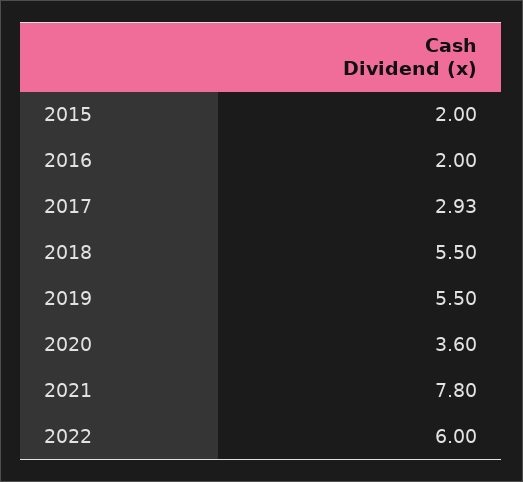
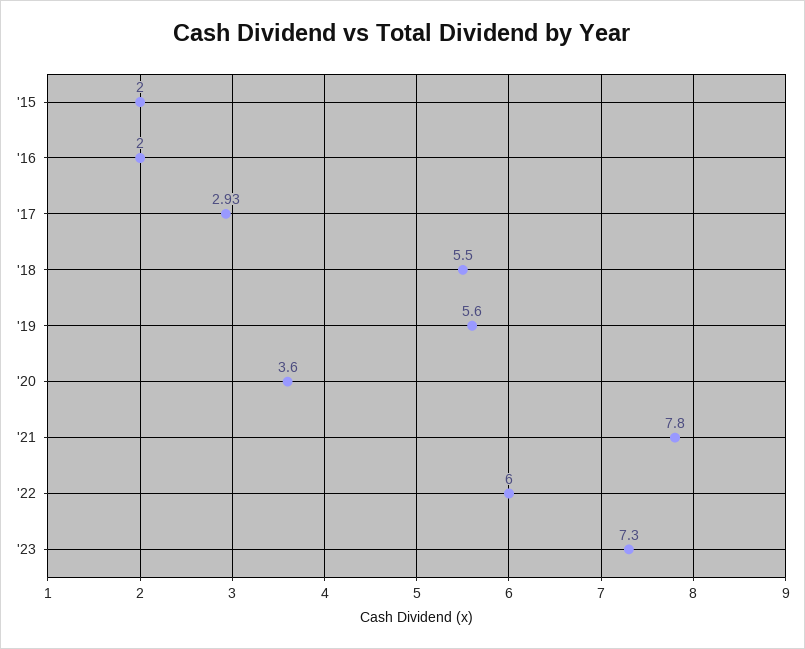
2019: 5.5 -> 5.6
'23: none -> 7.3

